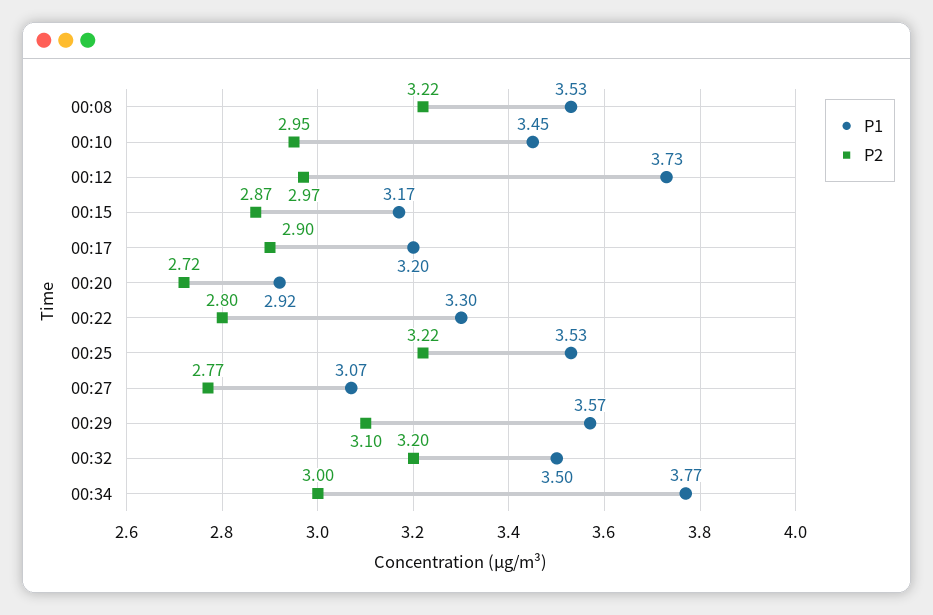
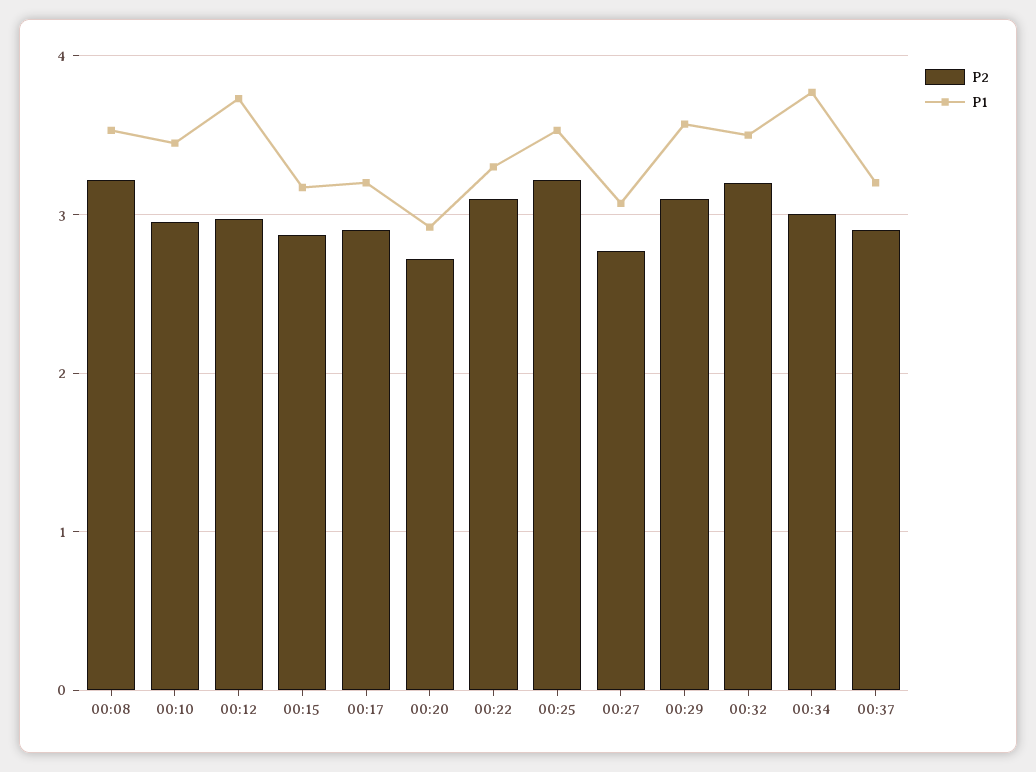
P2, 00:22: 2.8 -> 3.1
P2, 00:37: none -> 2.9
P1, 00:37: none -> 3.2

